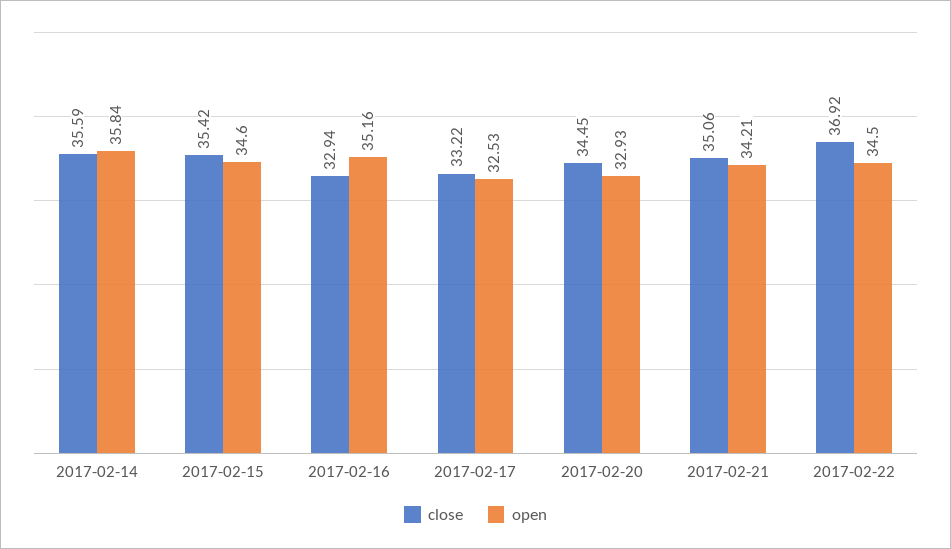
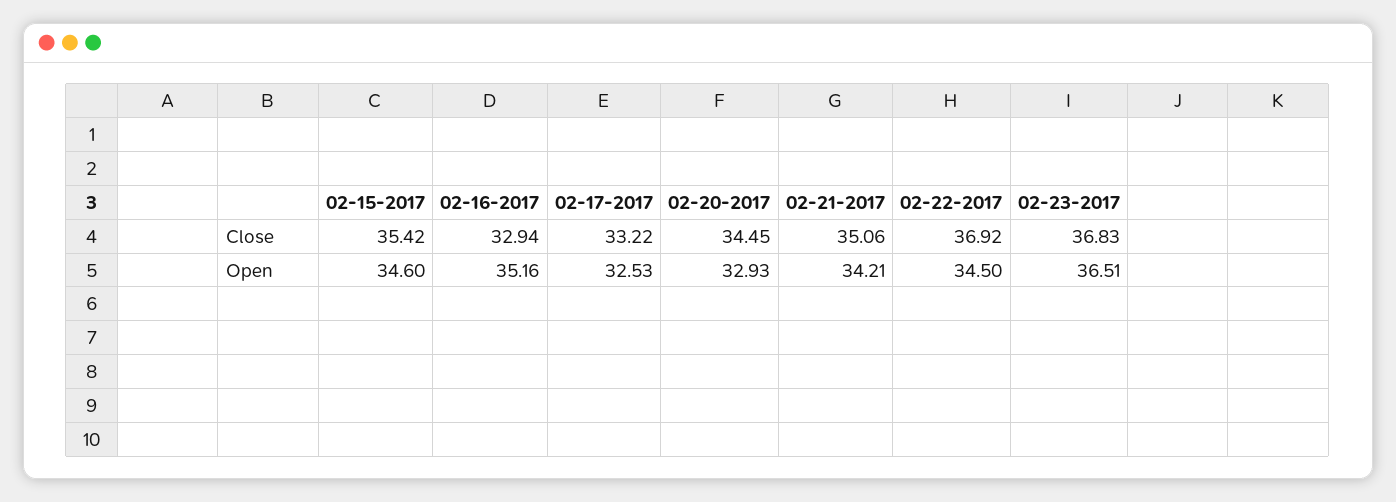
close, 2017-02-14: 35.59 -> none
open, 2017-02-14: 35.84 -> none
close, 02-23-2017: none -> 36.83
open, 02-23-2017: none -> 36.51

